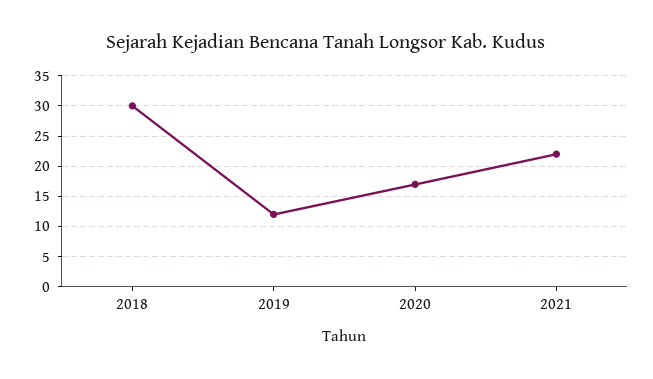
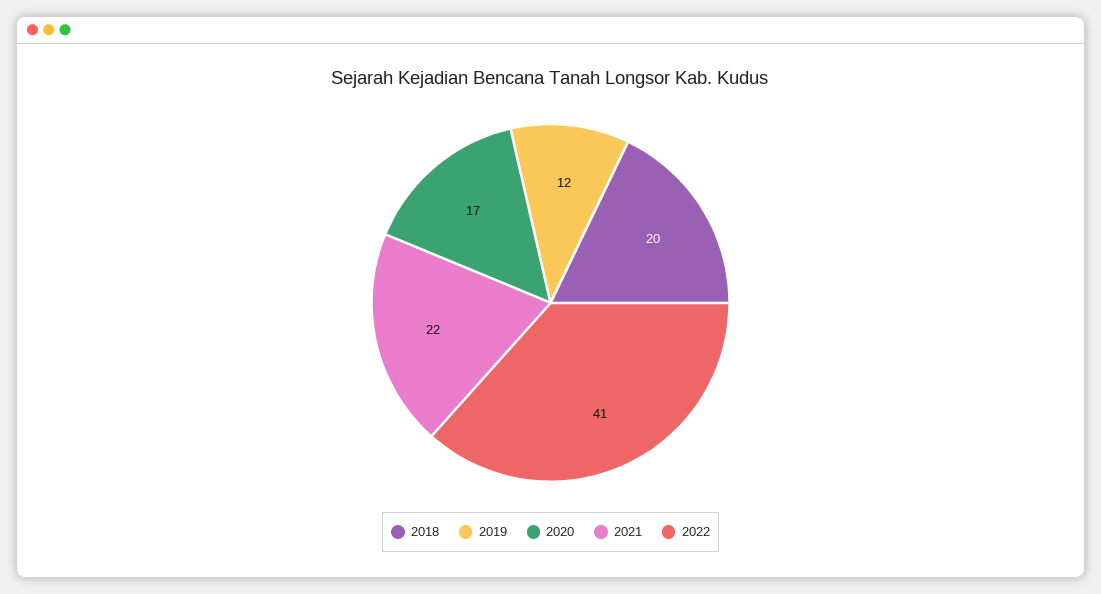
2018: 30 -> 20
2022: none -> 41

